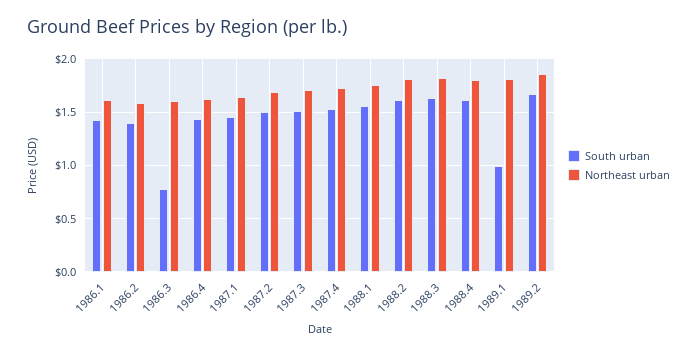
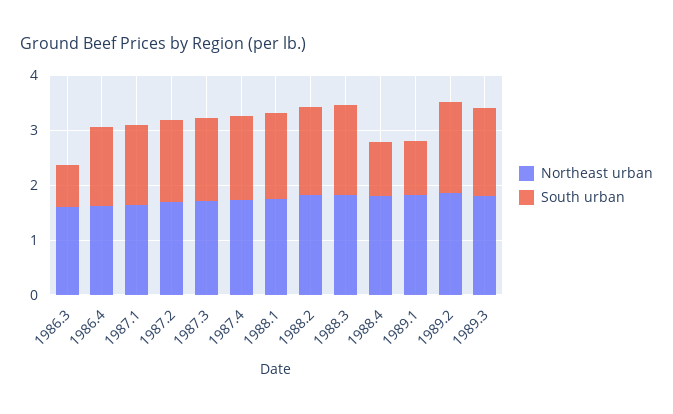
South urban, 1986.1: 1.4 -> none
Northeast urban, 1986.1: 1.6 -> none
South urban, 1986.2: 1.4 -> none
Northeast urban, 1986.2: 1.6 -> none
South urban, 1988.4: 1.6 -> 1
Northeast urban, 1989.3: none -> 1.8
South urban, 1989.3: none -> 1.6

